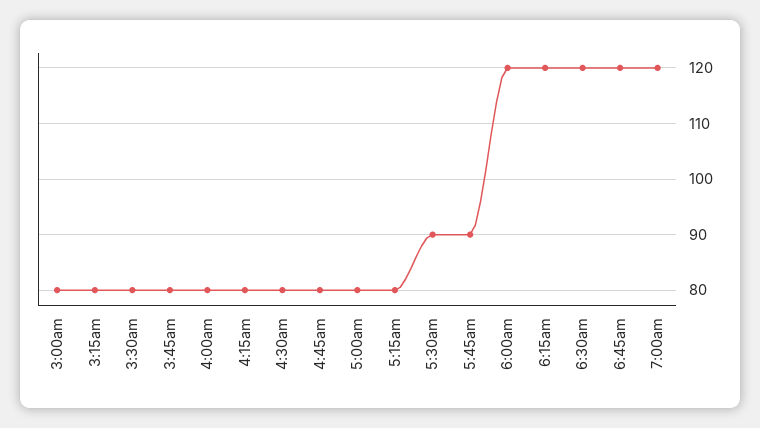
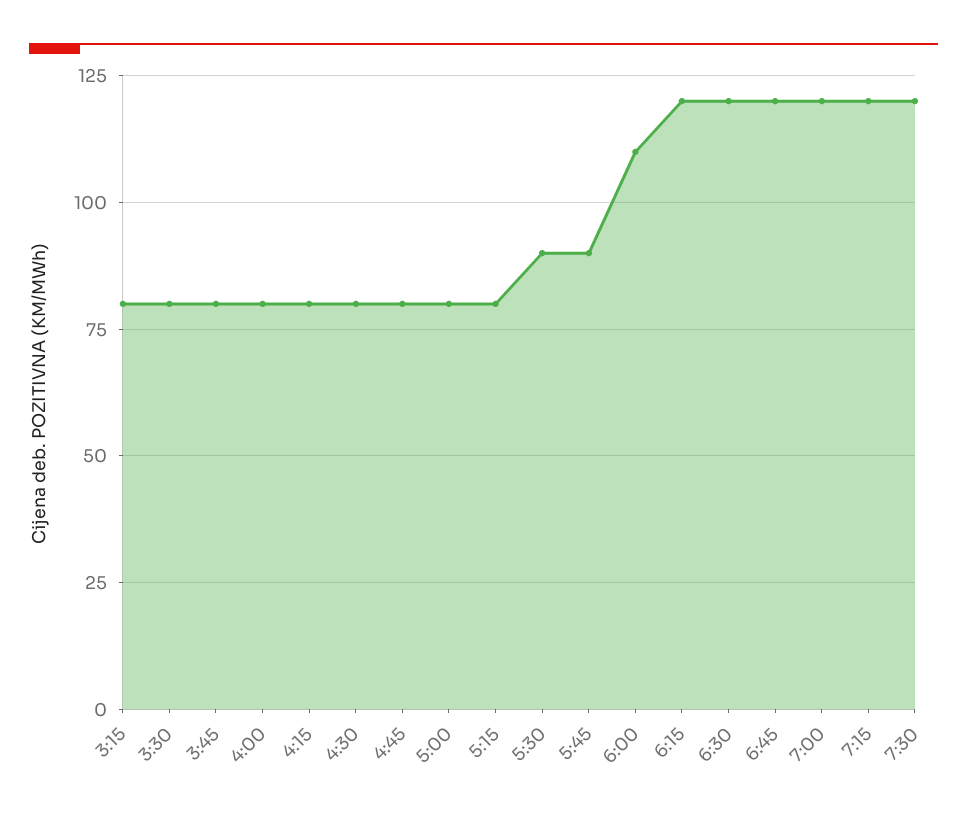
3:00am: 80 -> none
6:00am: 120 -> 110
7:15: none -> 120
7:30: none -> 120

